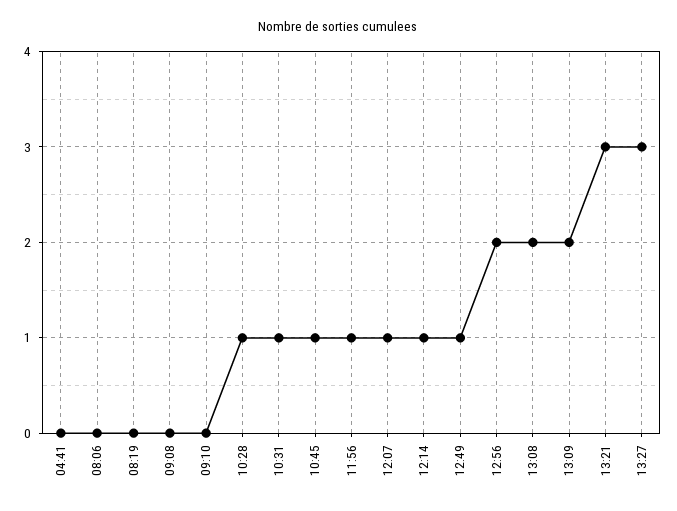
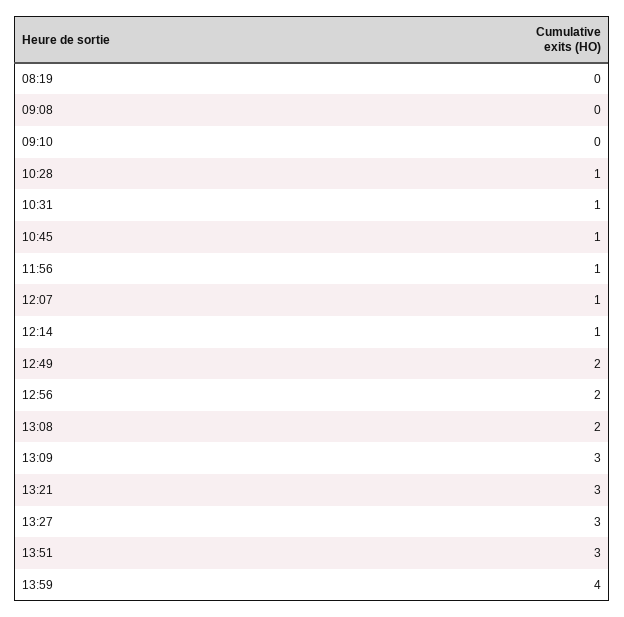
04:41: 0 -> none
08:06: 0 -> none
12:49: 1 -> 2
13:09: 2 -> 3
13:51: none -> 3
13:59: none -> 4

